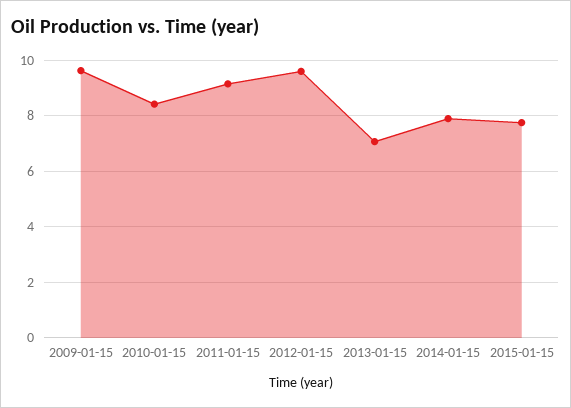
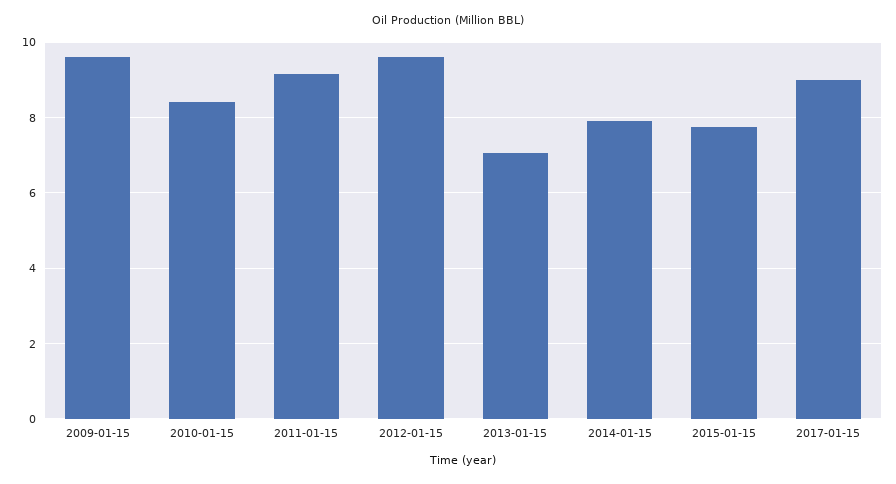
2017-01-15: none -> 9

